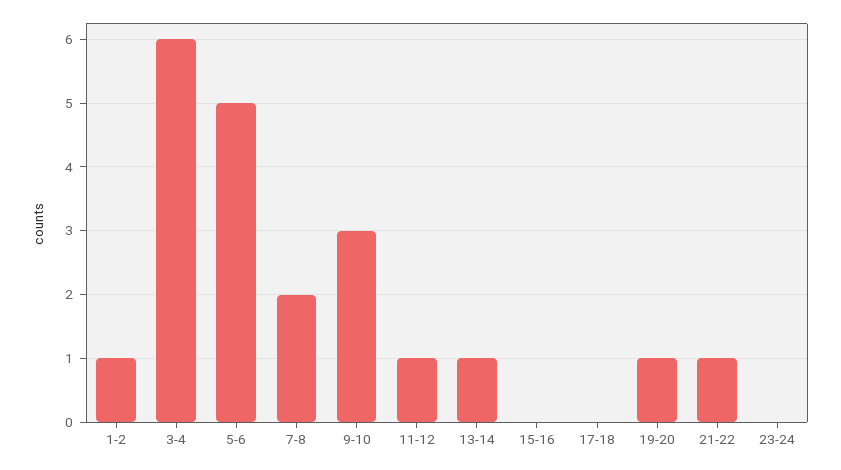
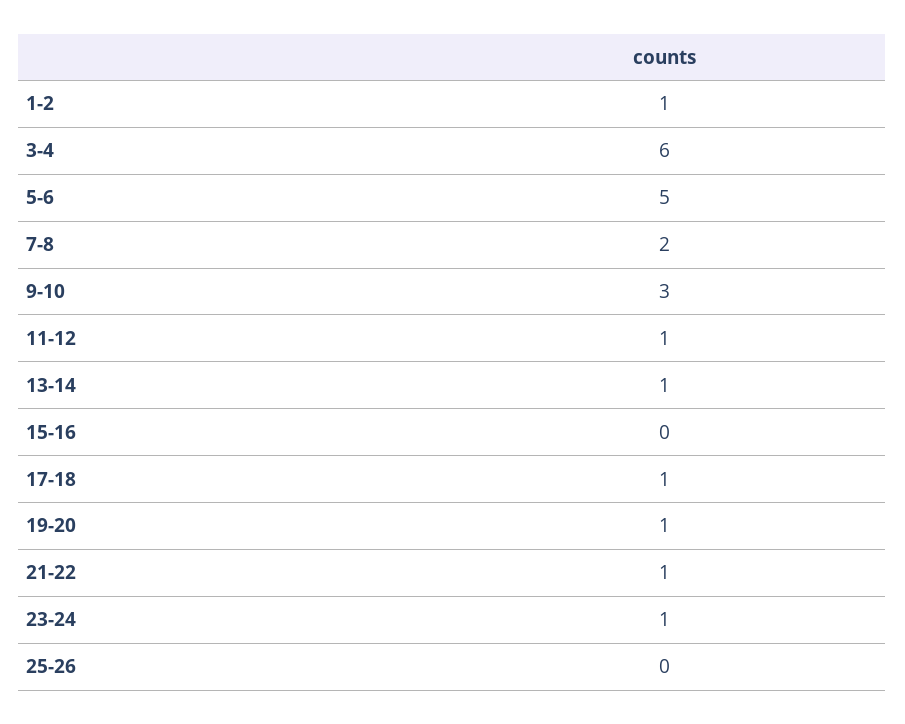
17-18: 0 -> 1
23-24: 0 -> 1
25-26: none -> 0

